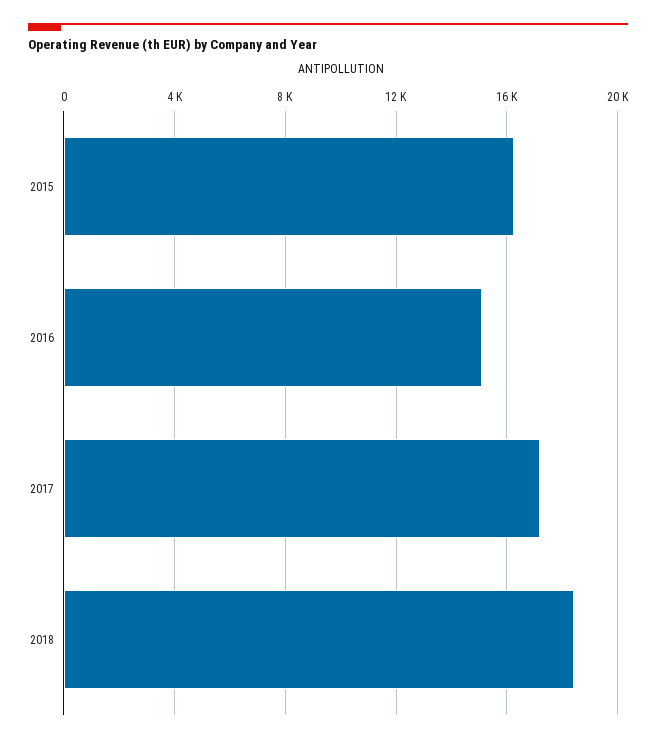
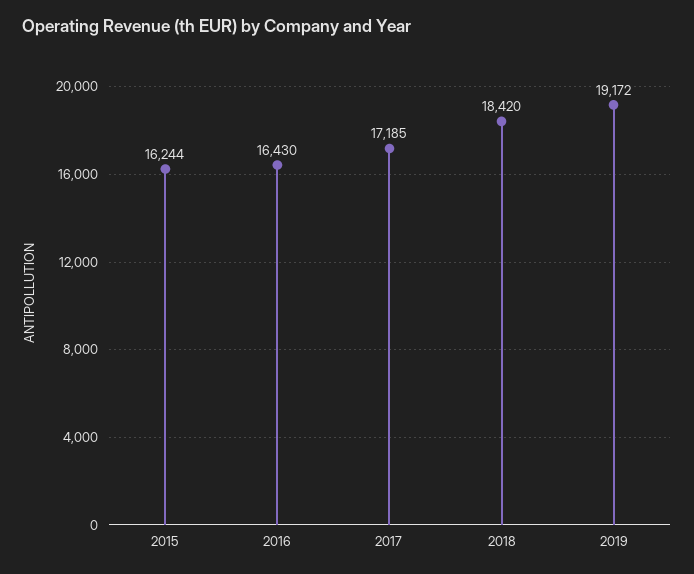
2016: 15000 -> 16430
2019: none -> 19172

